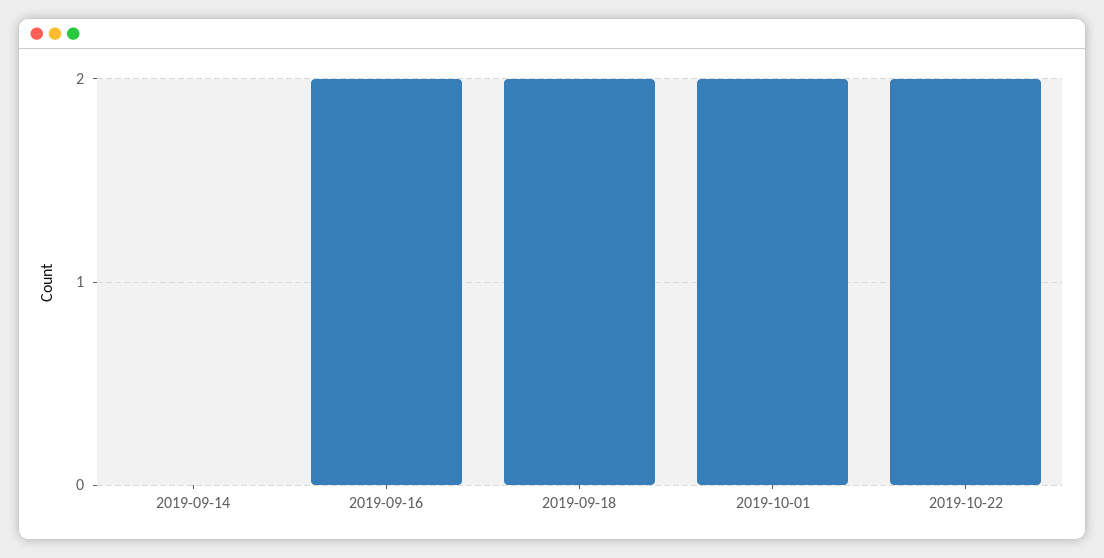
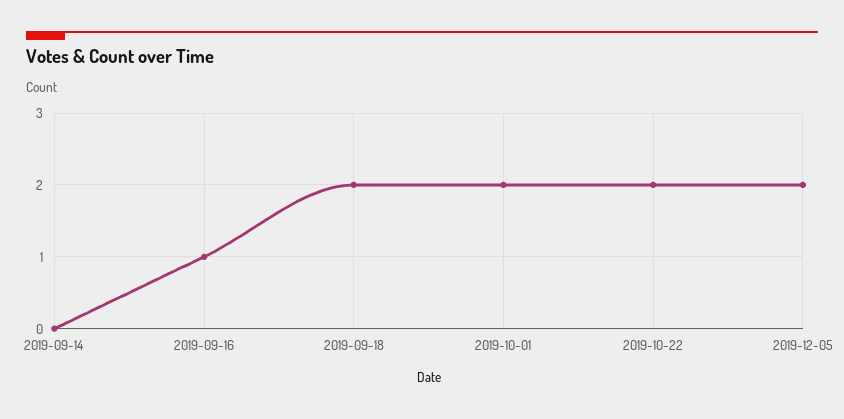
2019-09-16: 2 -> 1
2019-12-05: none -> 2

